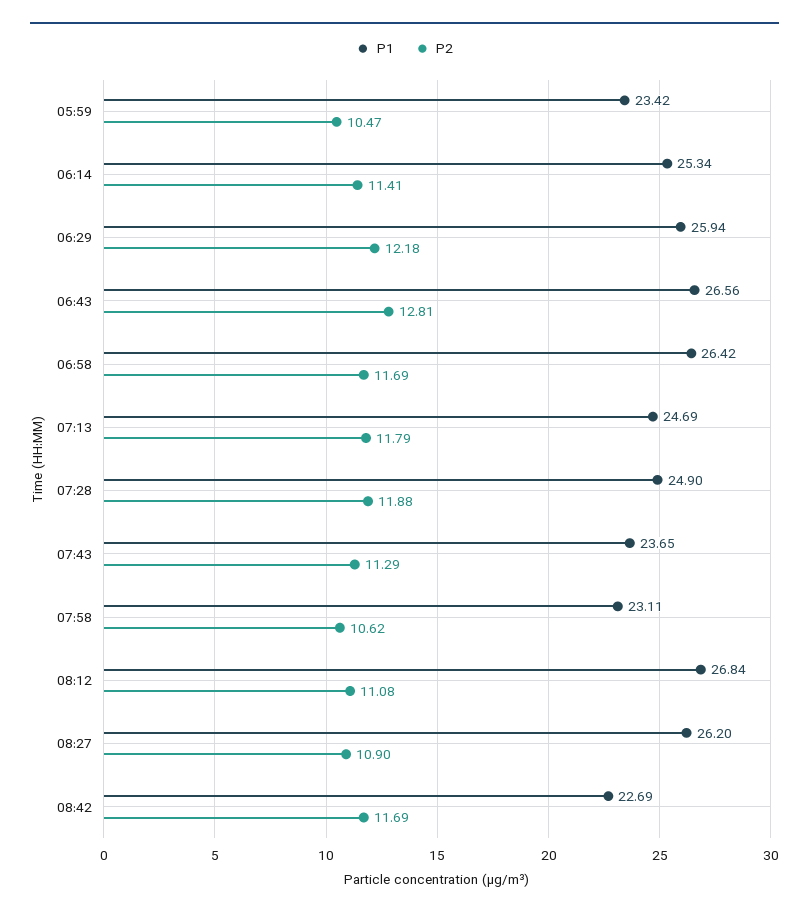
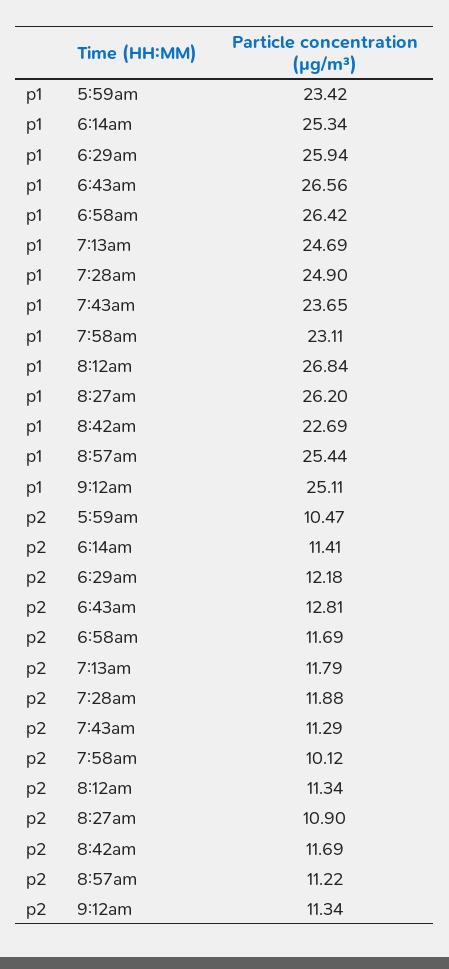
P2, 07:58: 10.62 -> 10.12
P2, 08:12: 11.08 -> 11.34
P1, 8:57am: none -> 25.44
P1, 9:12am: none -> 25.11
P2, 8:57am: none -> 11.22
P2, 9:12am: none -> 11.34

